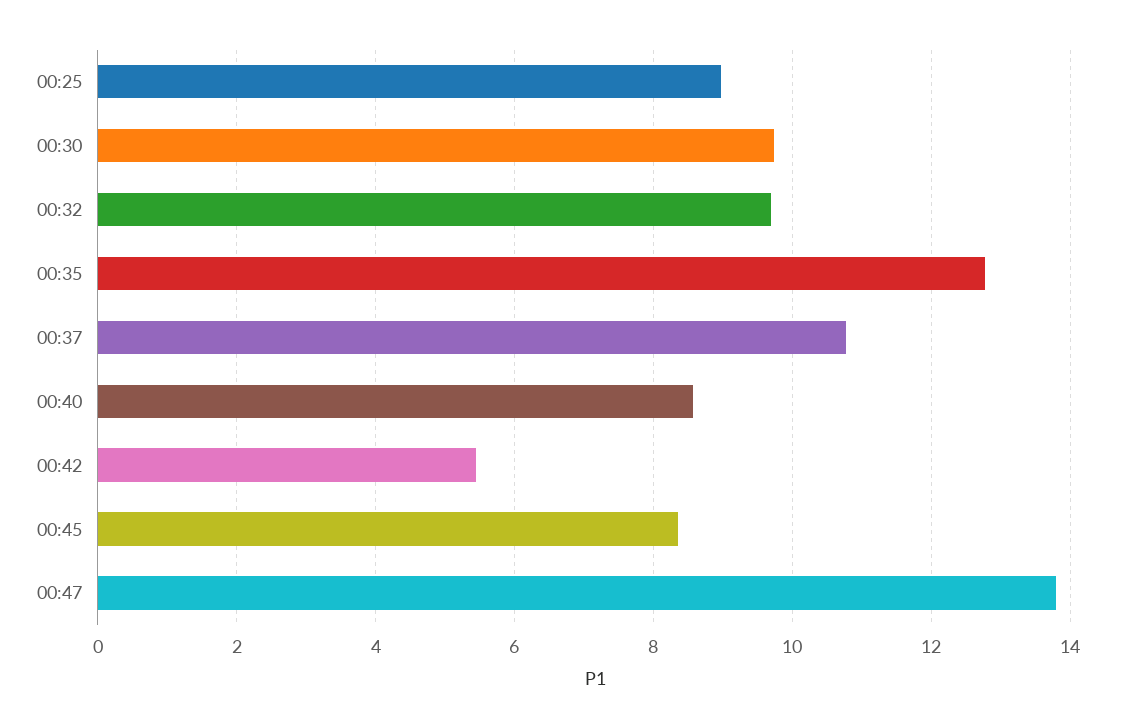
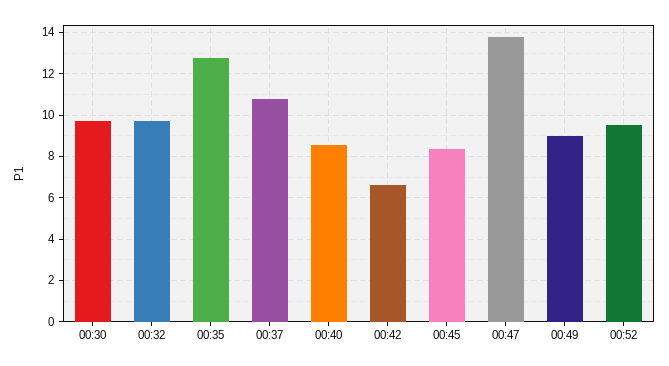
00:25: 9 -> none
00:42: 5.4 -> 6.5
00:49: none -> 9
00:52: none -> 9.5

